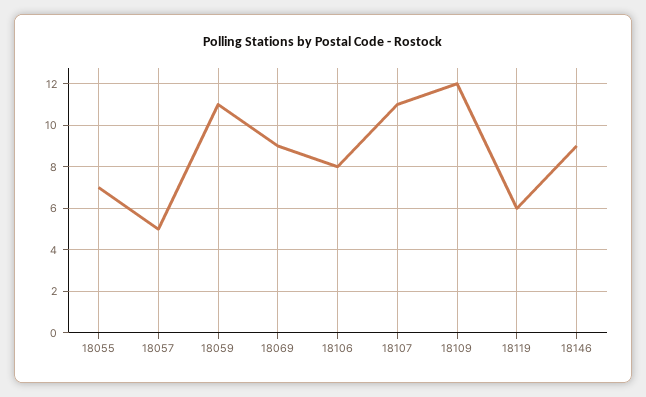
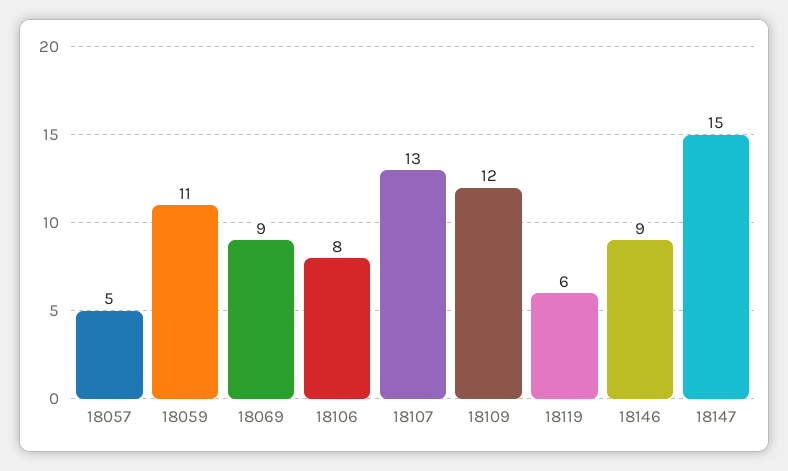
18055: 7 -> none
18107: 11 -> 13
18147: none -> 15

